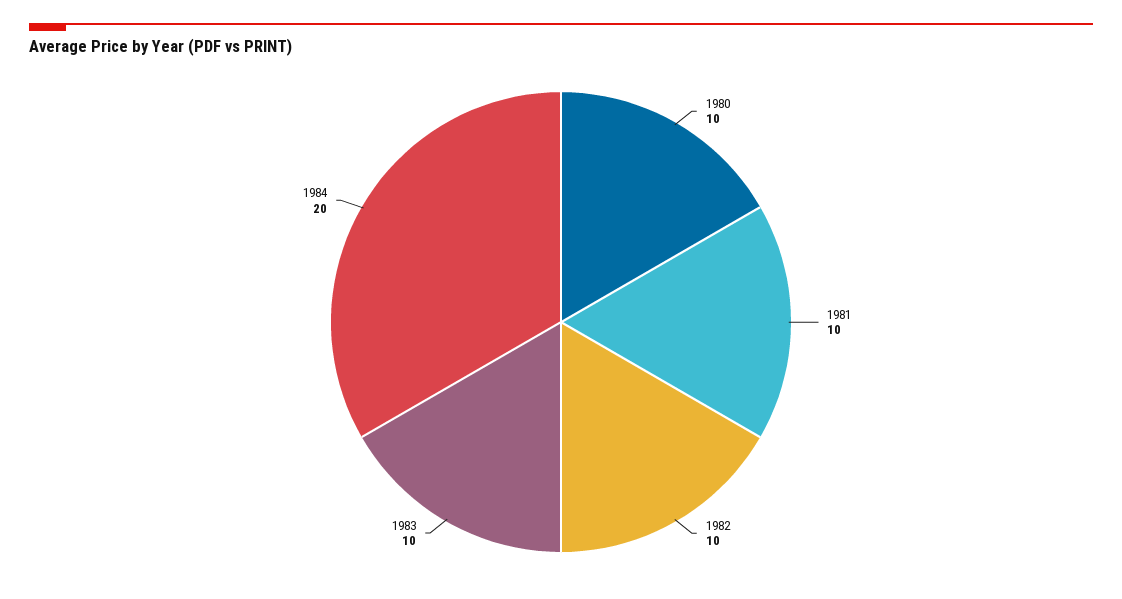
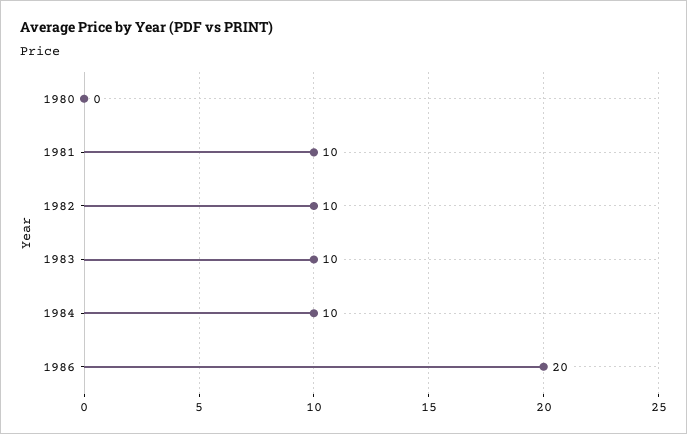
1980: 10 -> 0
1984: 20 -> 10
1986: none -> 20

